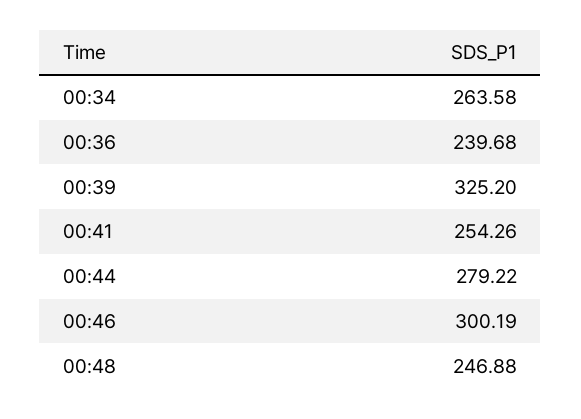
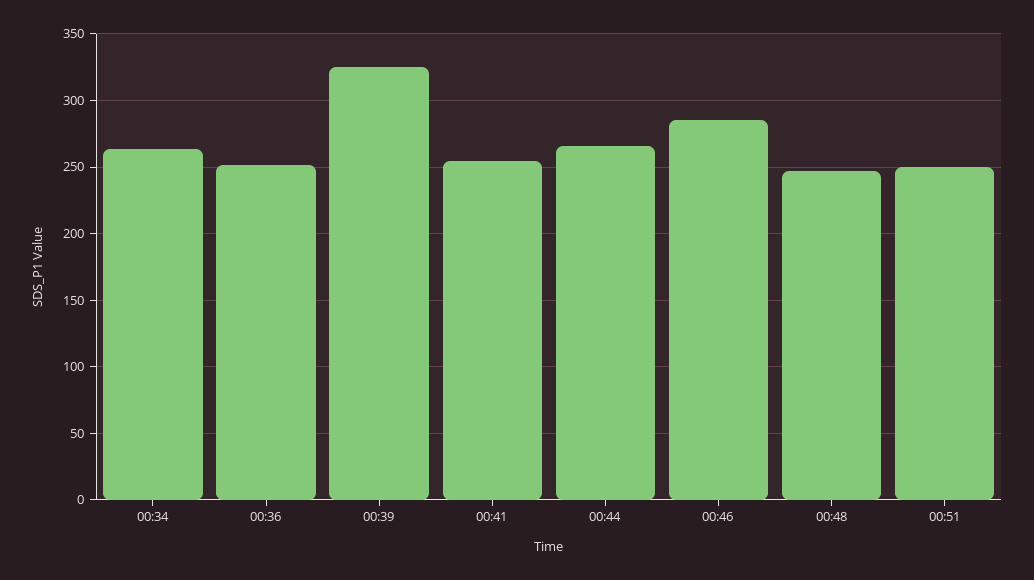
00:36: 239.68 -> 250
00:44: 279.22 -> 265
00:46: 300.19 -> 285
00:51: none -> 250

